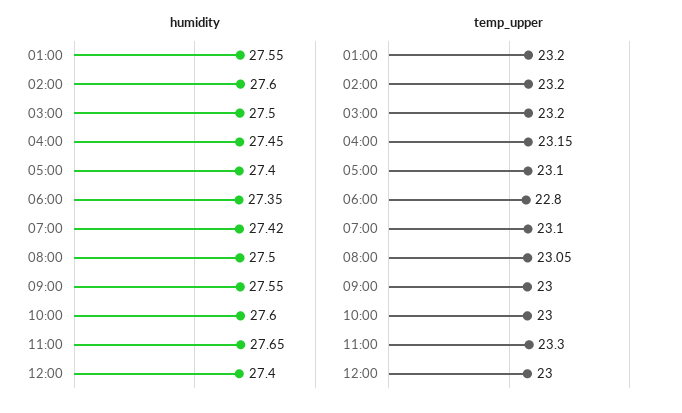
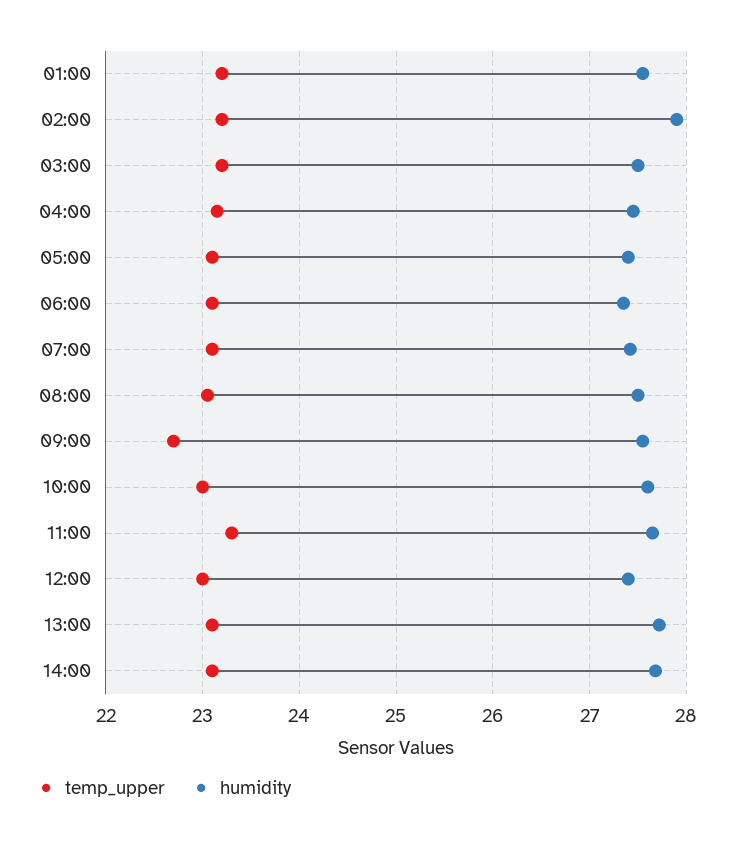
humidity, 02:00: 27.6 -> 27.9
temp_upper, 06:00: 22.8 -> 23.1
temp_upper, 09:00: 23 -> 22.7
temp_upper, 13:00: none -> 23.1
humidity, 13:00: none -> 27.7
temp_upper, 14:00: none -> 23.1
humidity, 14:00: none -> 27.7

